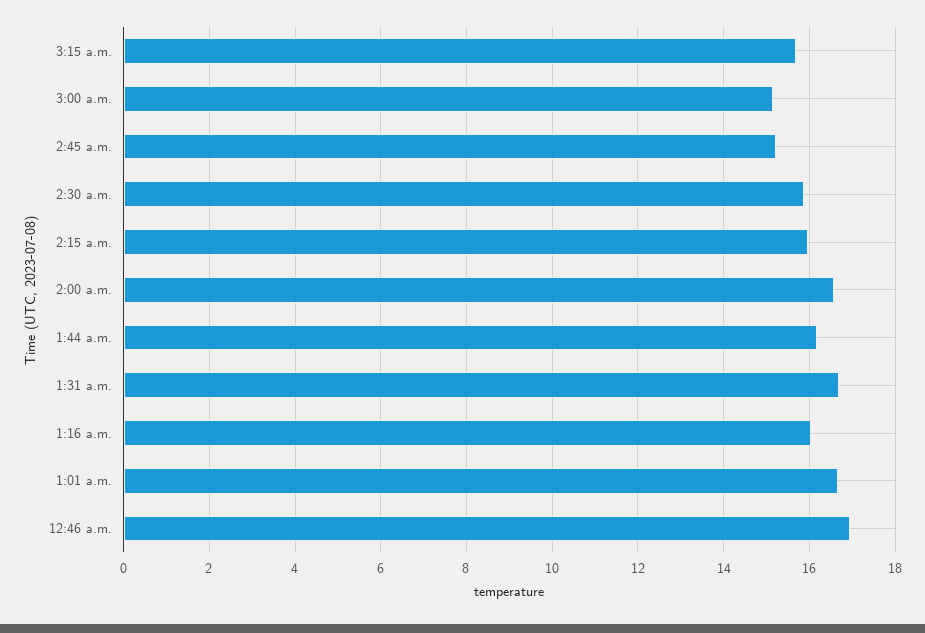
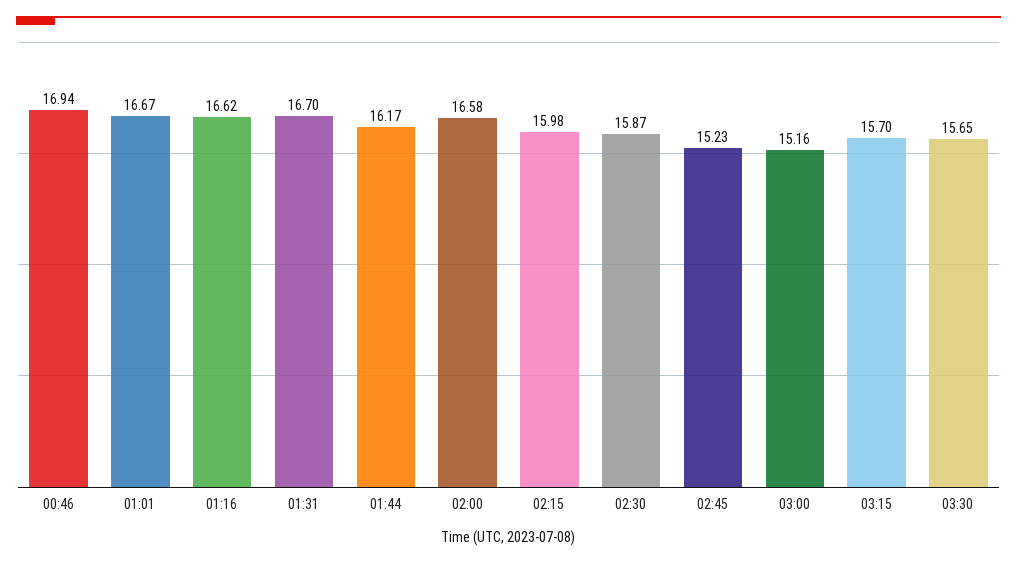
1:16 a.m.: 16 -> 16.62
03:30: none -> 15.65

